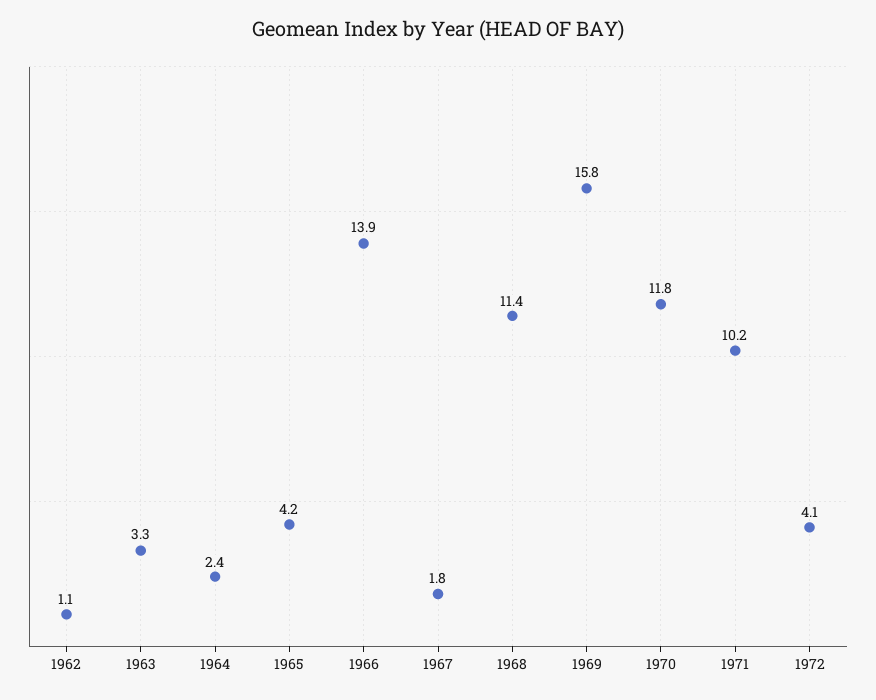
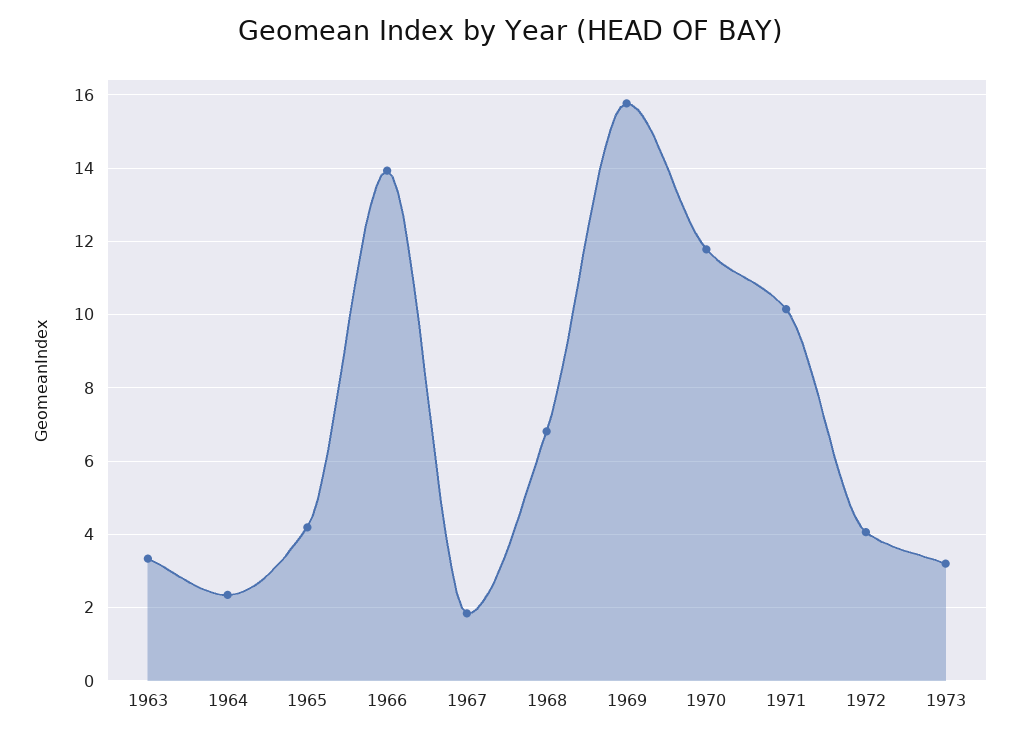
1962: 1.1 -> none
1968: 11.4 -> 6.8
1973: none -> 3.2

